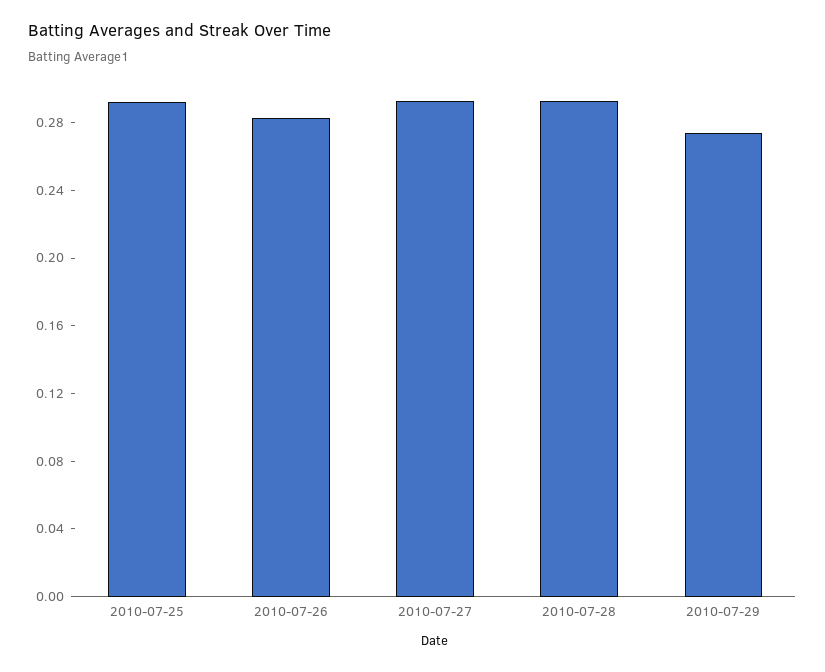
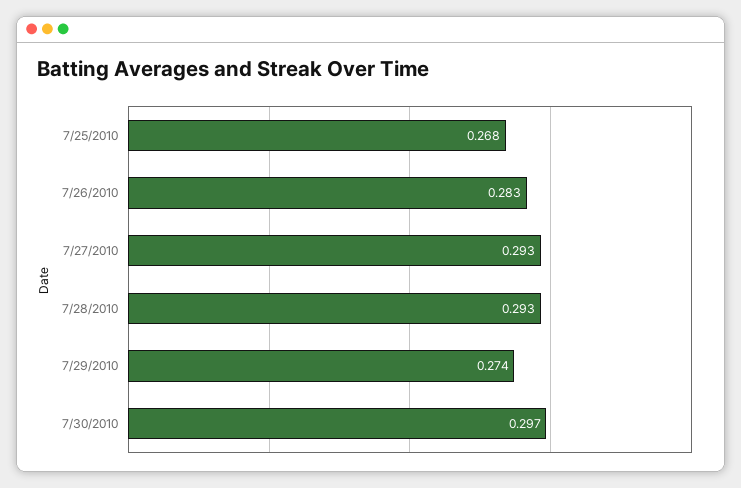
2010-07-25: 0.29 -> 0.268
7/30/2010: none -> 0.297

